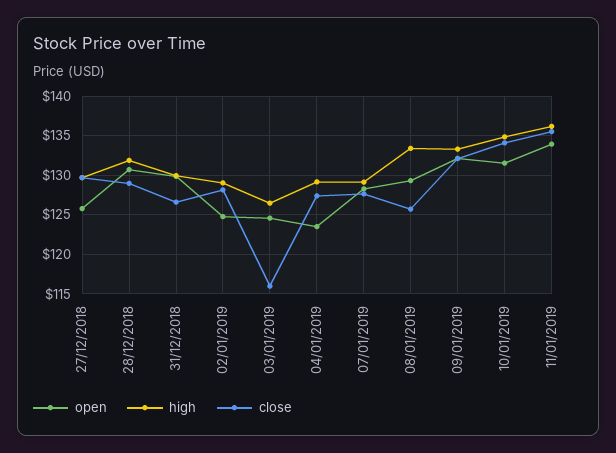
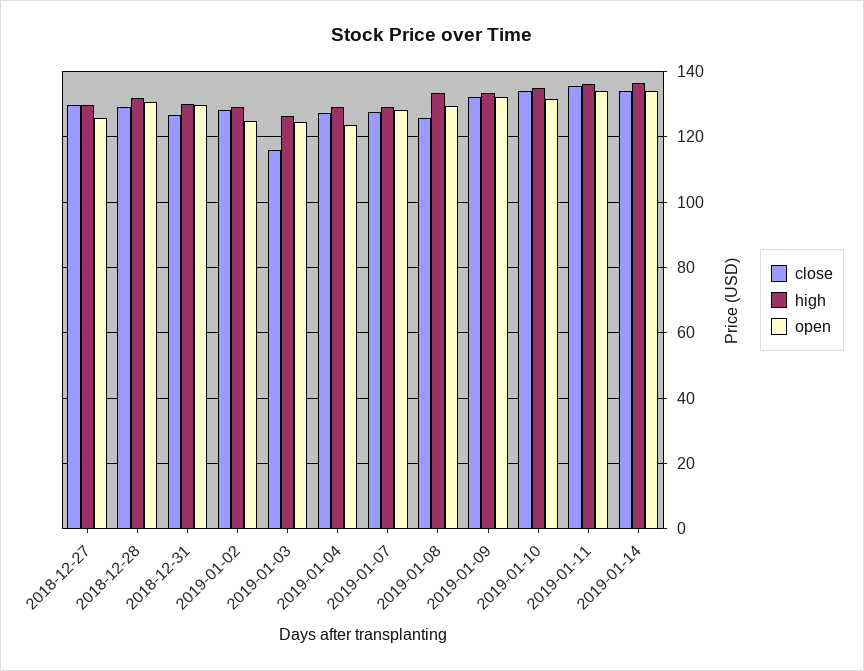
close, 2019-01-14: none -> 134
high, 2019-01-14: none -> 136
open, 2019-01-14: none -> 134

